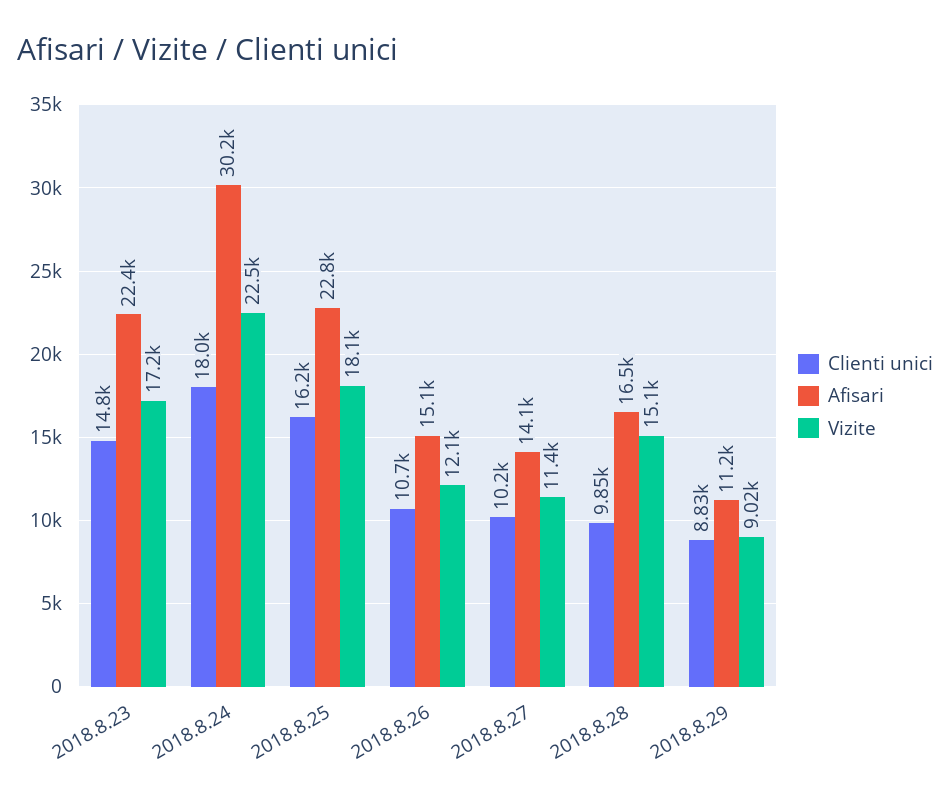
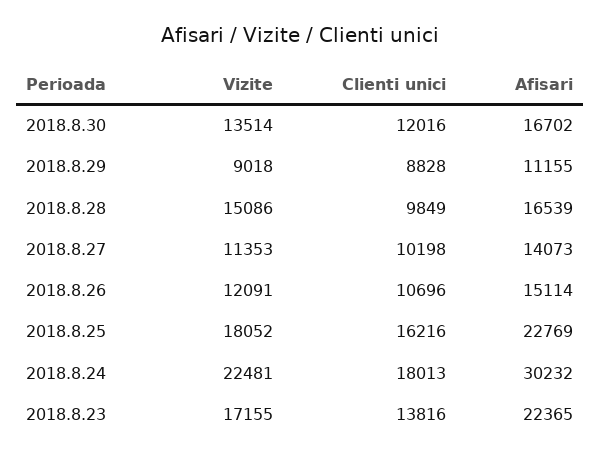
Clienti unici, 2018.8.23: 14800 -> 13816
Vizite, 2018.8.30: none -> 13514
Clienti unici, 2018.8.30: none -> 12016
Afisari, 2018.8.30: none -> 16702

